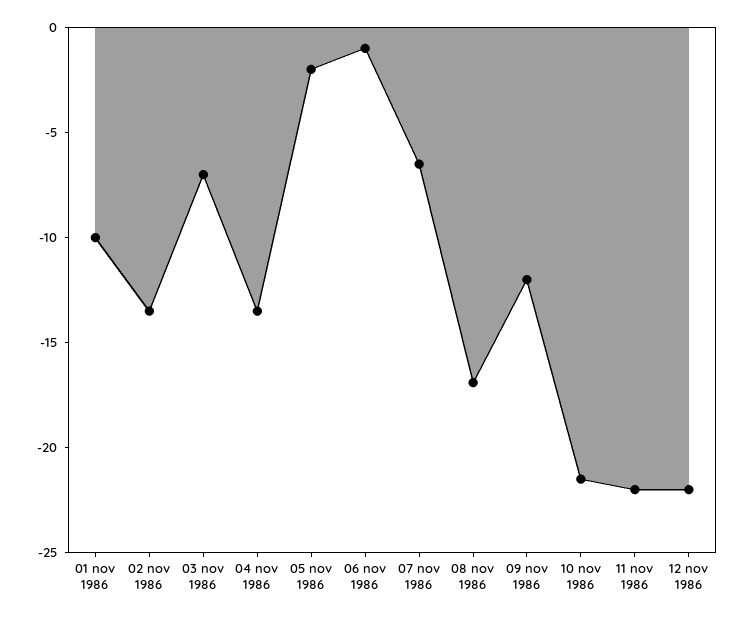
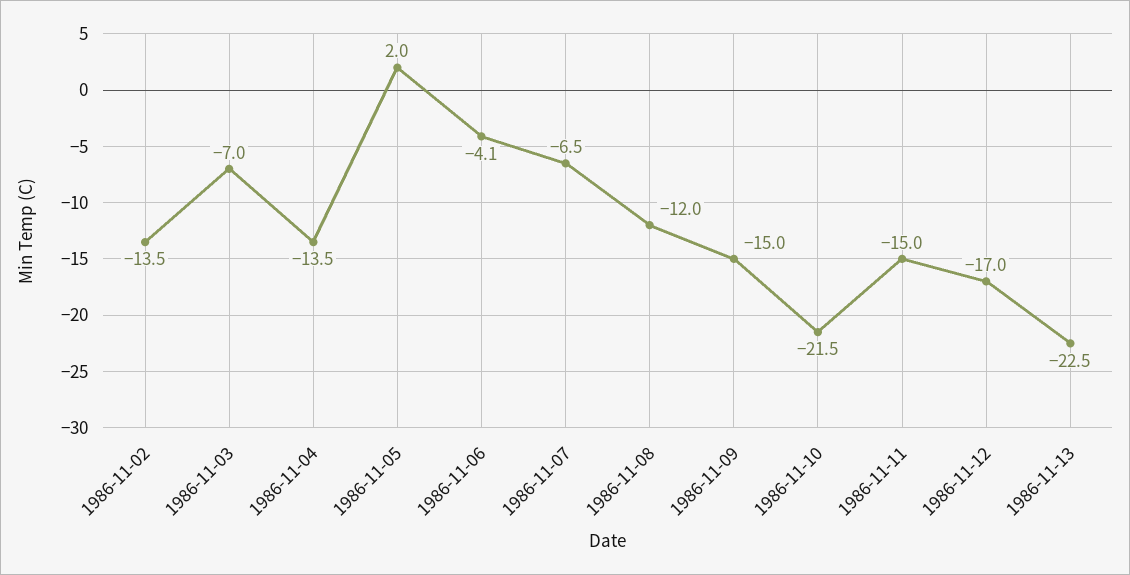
01 nov 1986: -10 -> none
05 nov 1986: -2 -> 2
06 nov 1986: -1 -> -4.1
08 nov 1986: -17 -> -12
09 nov 1986: -12 -> -15
11 nov 1986: -22 -> -15
12 nov 1986: -22 -> -17
1986-11-13: none -> -22.5

